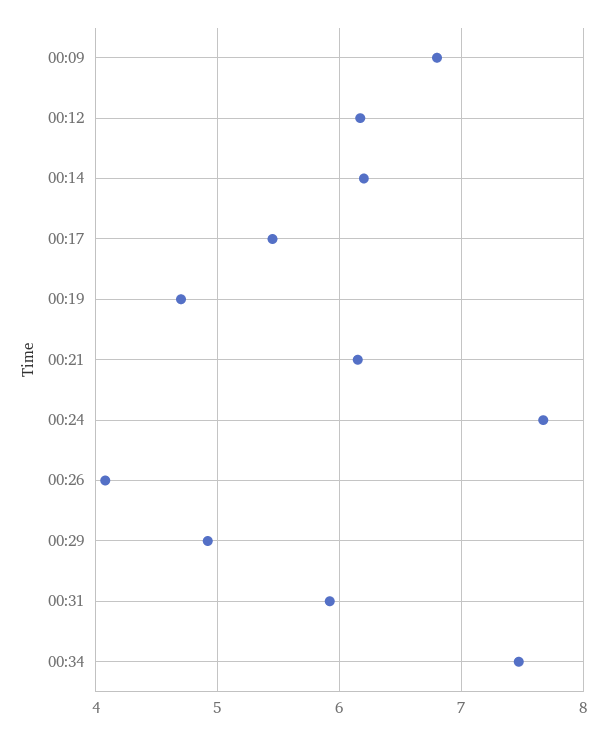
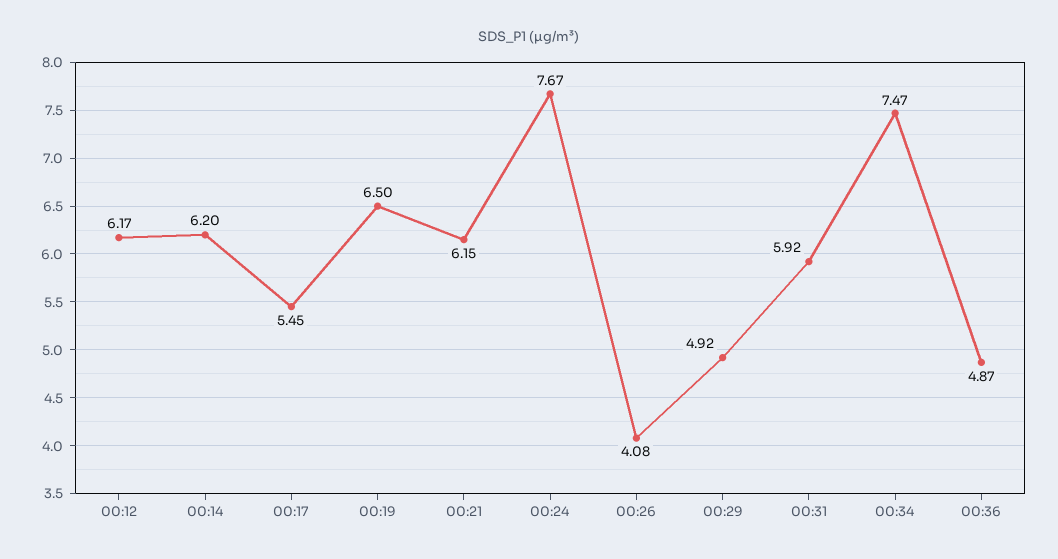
00:09: 6.8 -> none
00:19: 4.7 -> 6.5
00:36: none -> 4.87

